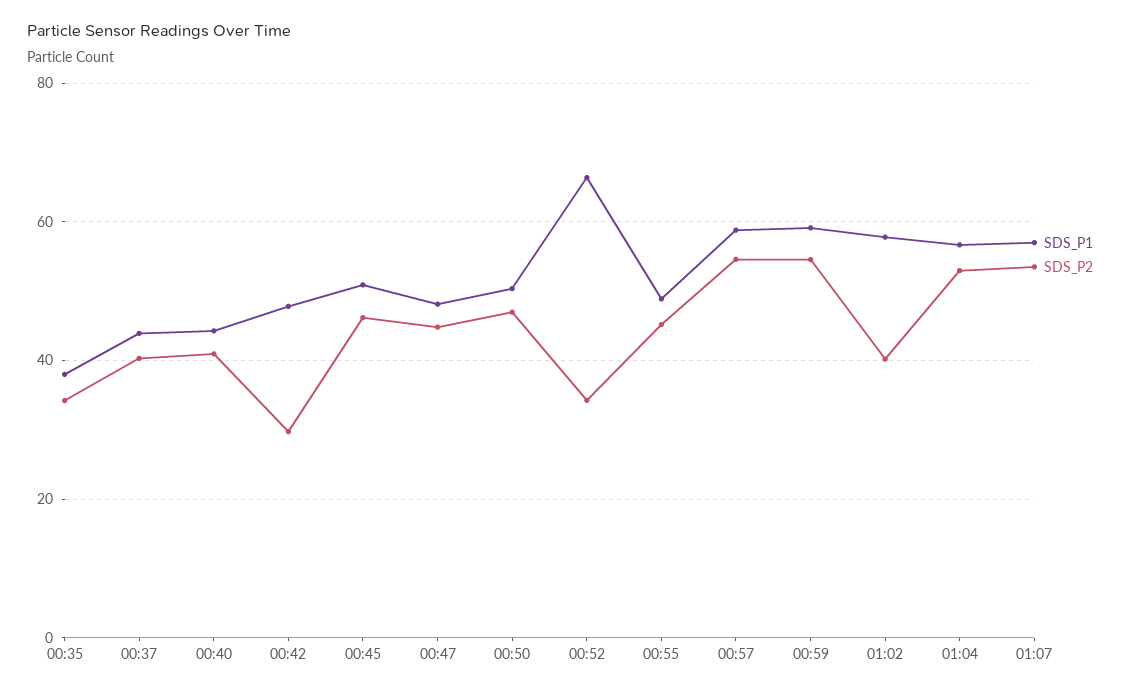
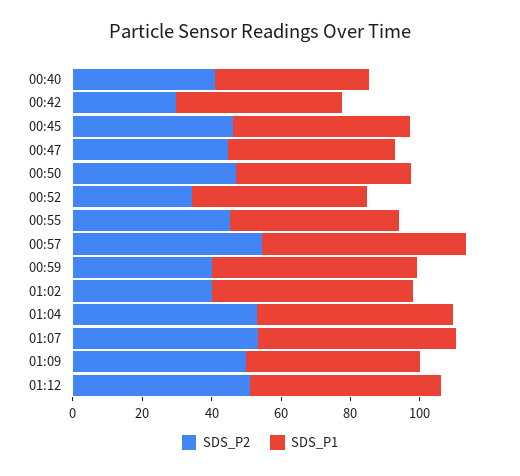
SDS_P1, 00:35: 38 -> none
SDS_P2, 00:35: 34 -> none
SDS_P1, 00:37: 44 -> none
SDS_P2, 00:37: 40 -> none
SDS_P1, 00:52: 66 -> 50
SDS_P2, 00:59: 54 -> 40
SDS_P2, 01:09: none -> 50
SDS_P1, 01:09: none -> 50
SDS_P2, 01:12: none -> 50
SDS_P1, 01:12: none -> 55

